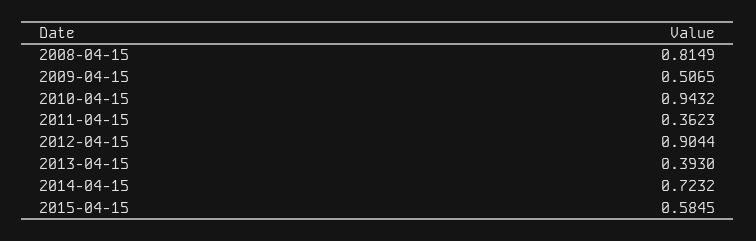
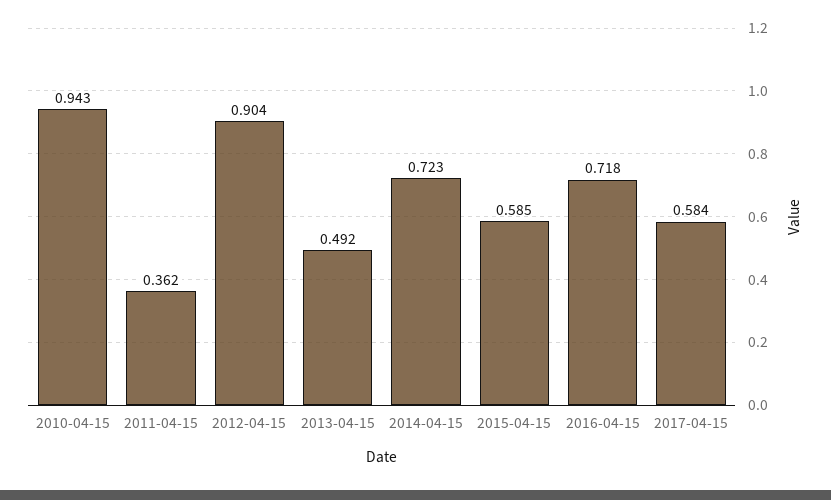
2008-04-15: 0.8149 -> none
2009-04-15: 0.5065 -> none
2013-04-15: 0.393 -> 0.492
2016-04-15: none -> 0.718
2017-04-15: none -> 0.584

